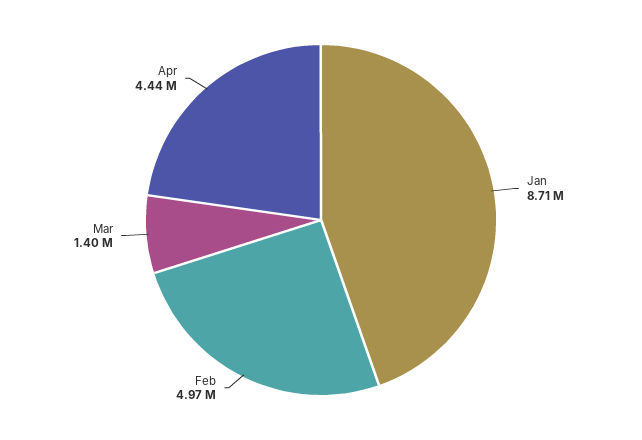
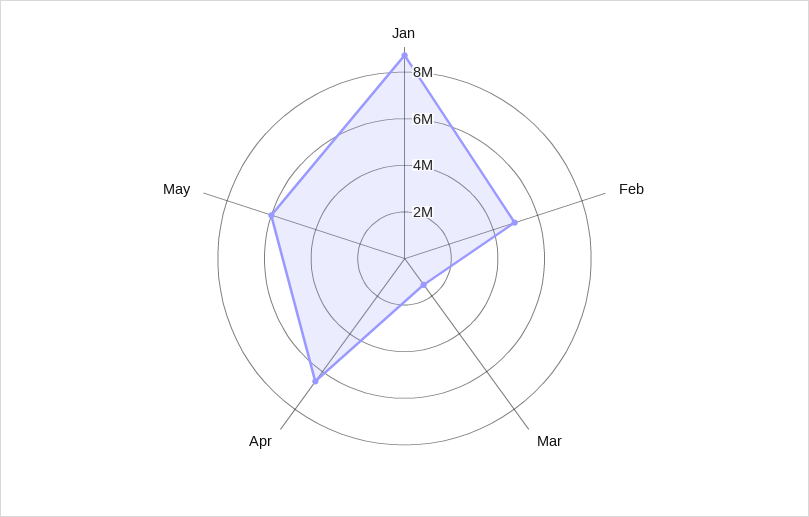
Apr: 4440000 -> 6500000
May: none -> 6000000

